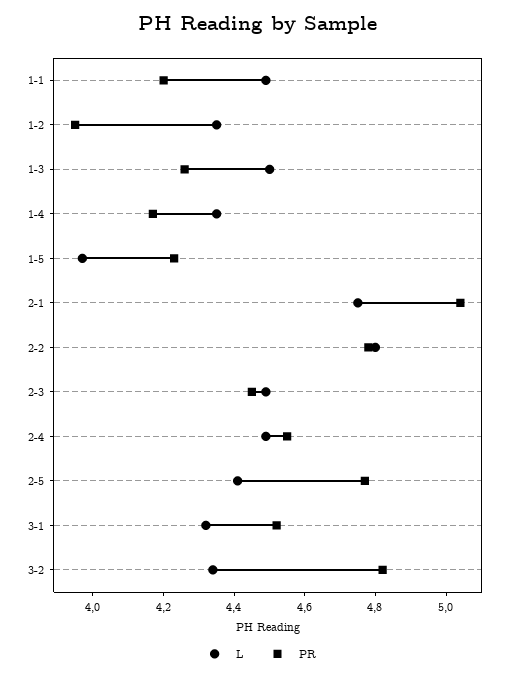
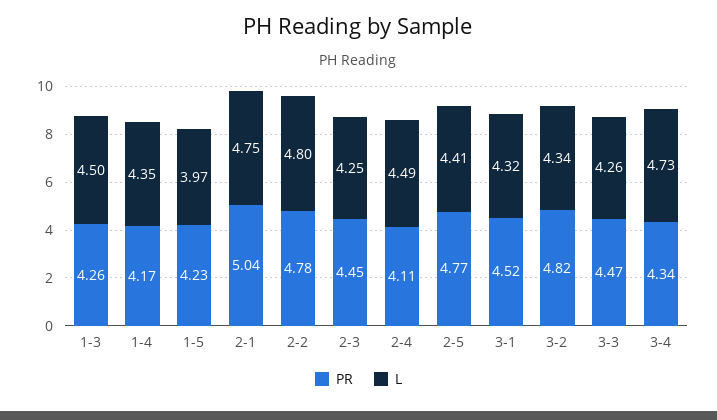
L, 1-1: 4.5 -> none
PR, 1-1: 4.2 -> none
L, 1-2: 4.35 -> none
PR, 1-2: 3.95 -> none
L, 2-3: 4.5 -> 4.25
PR, 2-4: 4.55 -> 4.11
PR, 3-3: none -> 4.47
L, 3-3: none -> 4.26
PR, 3-4: none -> 4.34
L, 3-4: none -> 4.73

